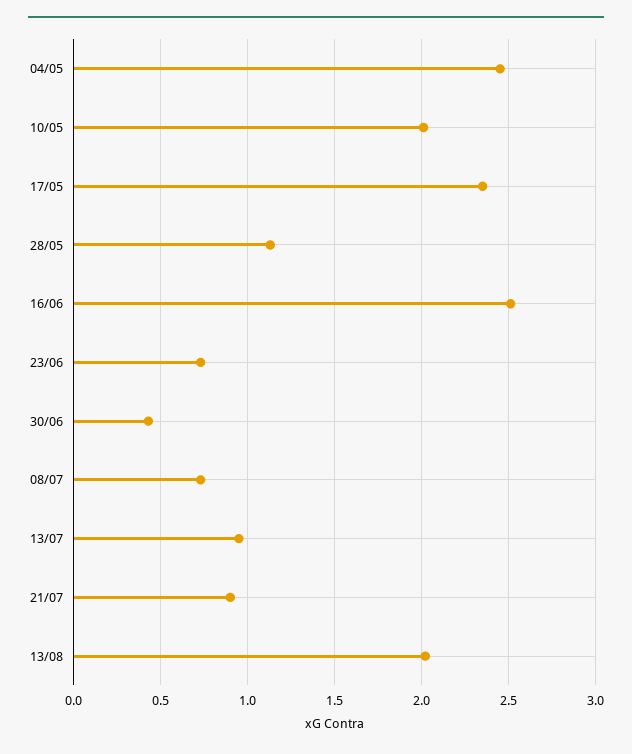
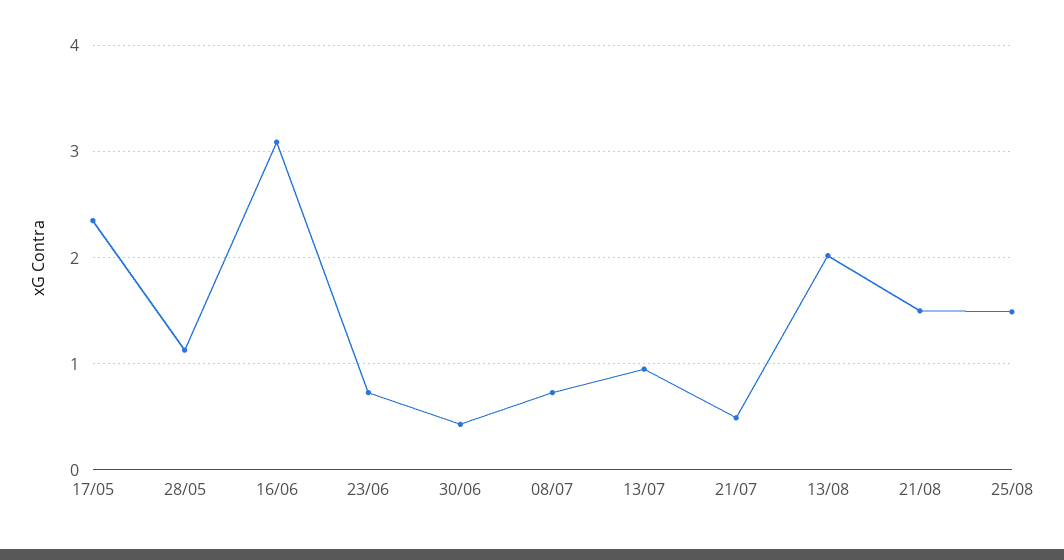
04/05: 2.45 -> none
10/05: 2 -> none
16/06: 2.5 -> 3.1
21/07: 0.9 -> 0.5
21/08: none -> 1.5
25/08: none -> 1.5

